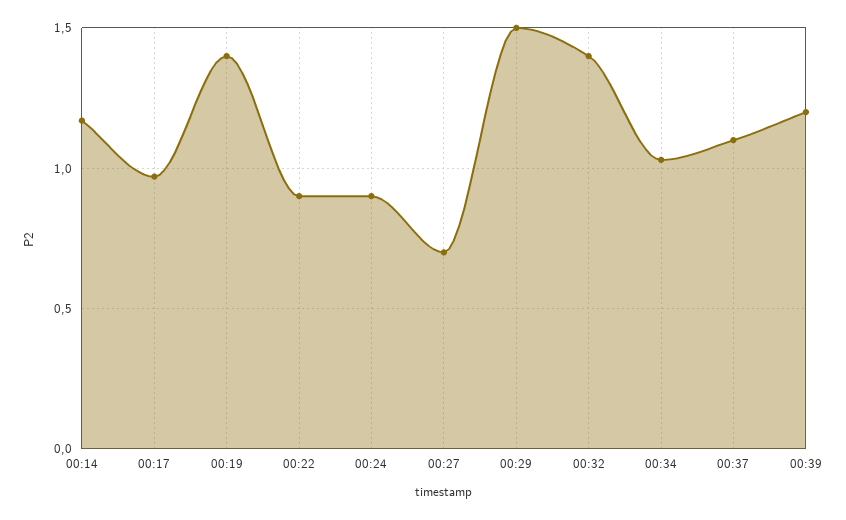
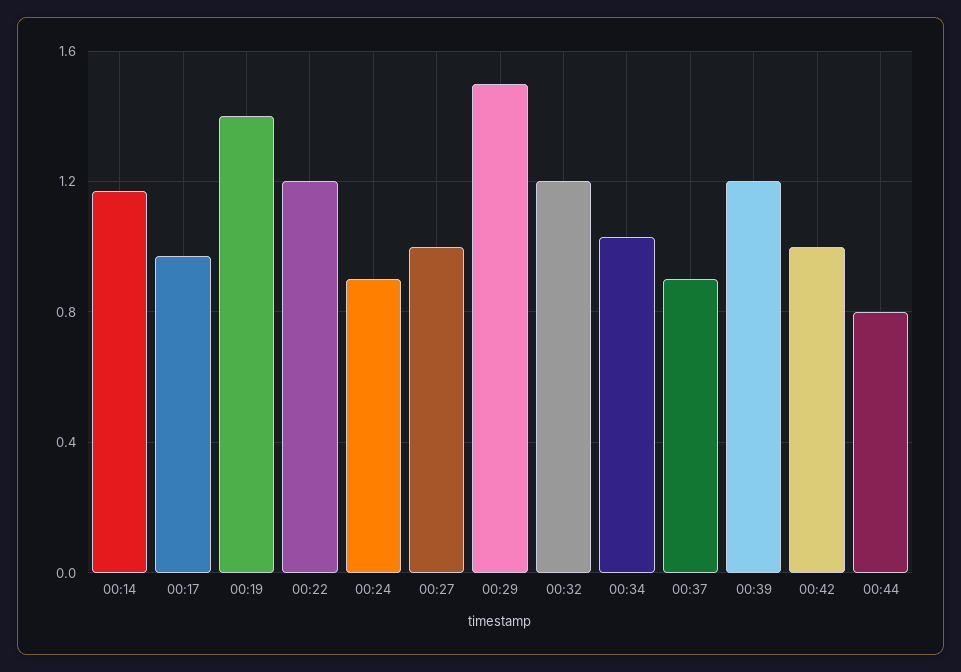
00:22: 0.9 -> 1.2
00:27: 0.7 -> 1
00:32: 1.4 -> 1.2
00:37: 1.1 -> 0.9
00:42: none -> 1
00:44: none -> 0.8

